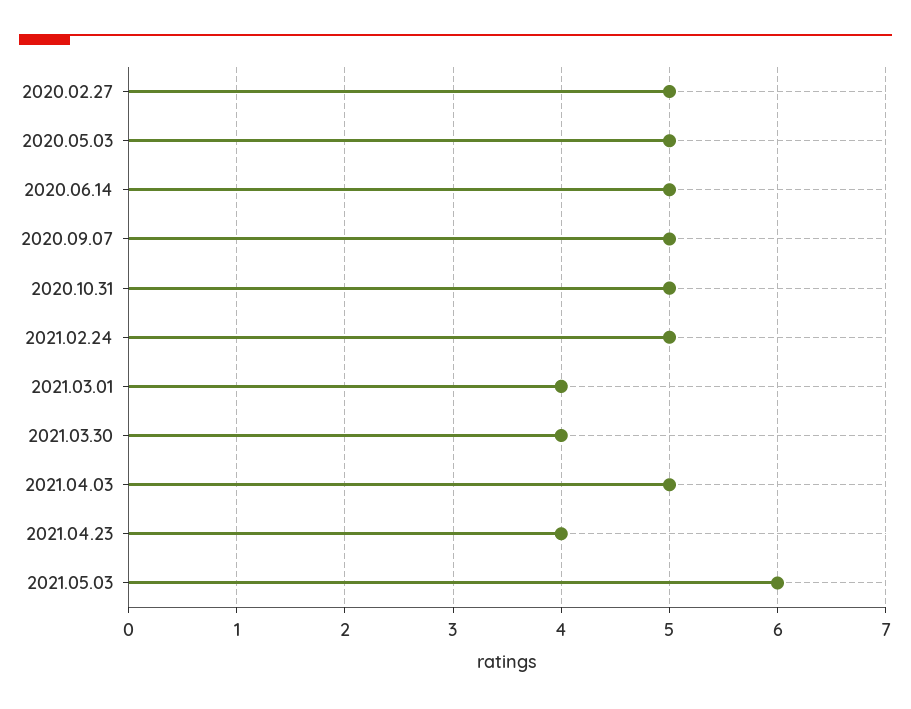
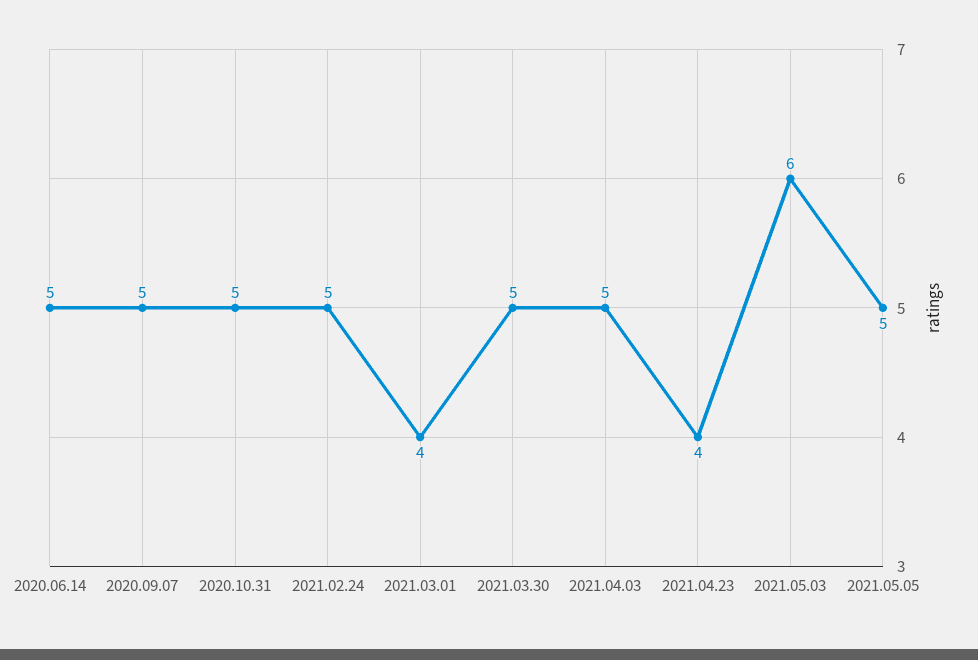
2020.02.27: 5 -> none
2020.05.03: 5 -> none
2021.03.30: 4 -> 5
2021.05.05: none -> 5

